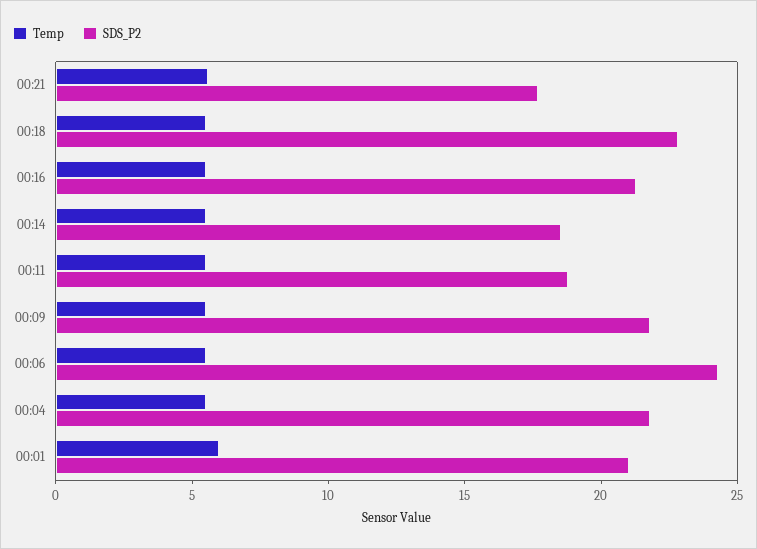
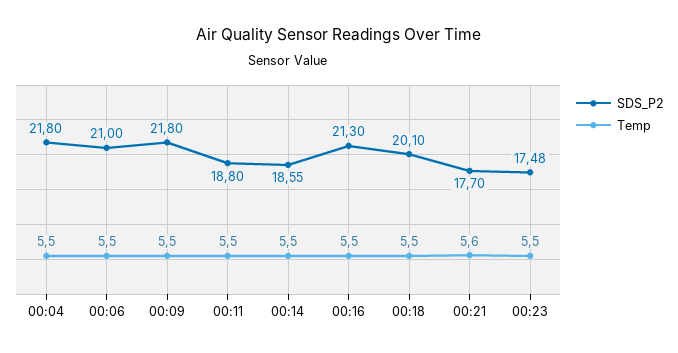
SDS_P2, 00:18: 23 -> 20.1
SDS_P2, 00:06: 24 -> 21
Temp, 00:01: 6 -> none
SDS_P2, 00:01: 21 -> none
SDS_P2, 00:23: none -> 17.48
Temp, 00:23: none -> 5.5

